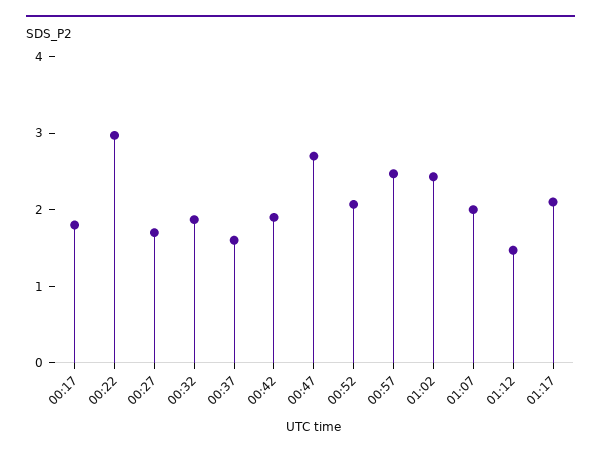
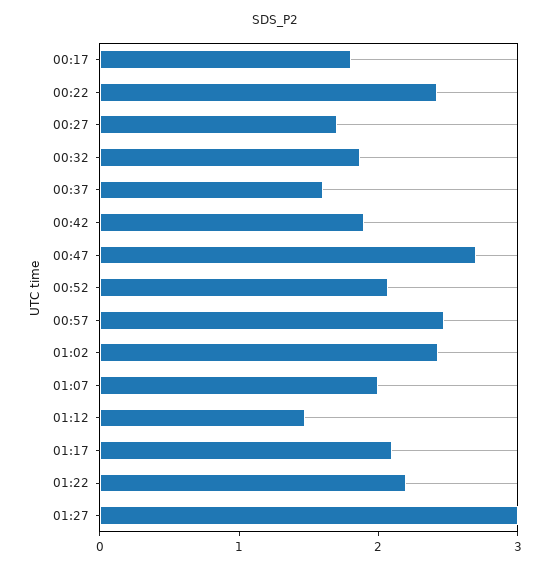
00:22: 3 -> 2.4
01:22: none -> 2.2
01:27: none -> 3

